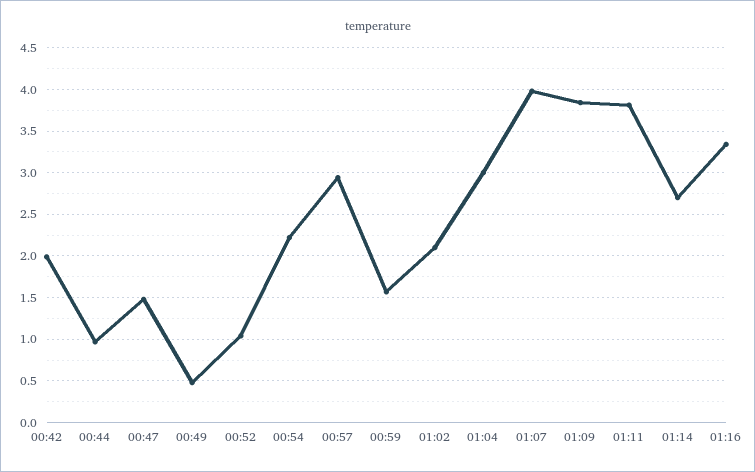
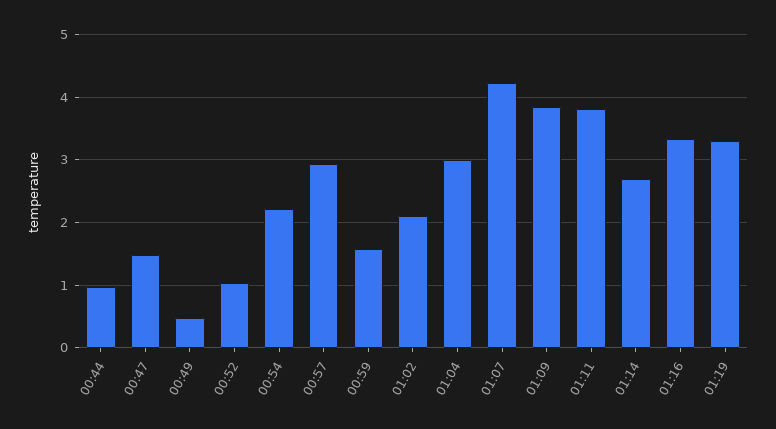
00:42: 2 -> none
01:07: 4 -> 4.2
01:19: none -> 3.3

